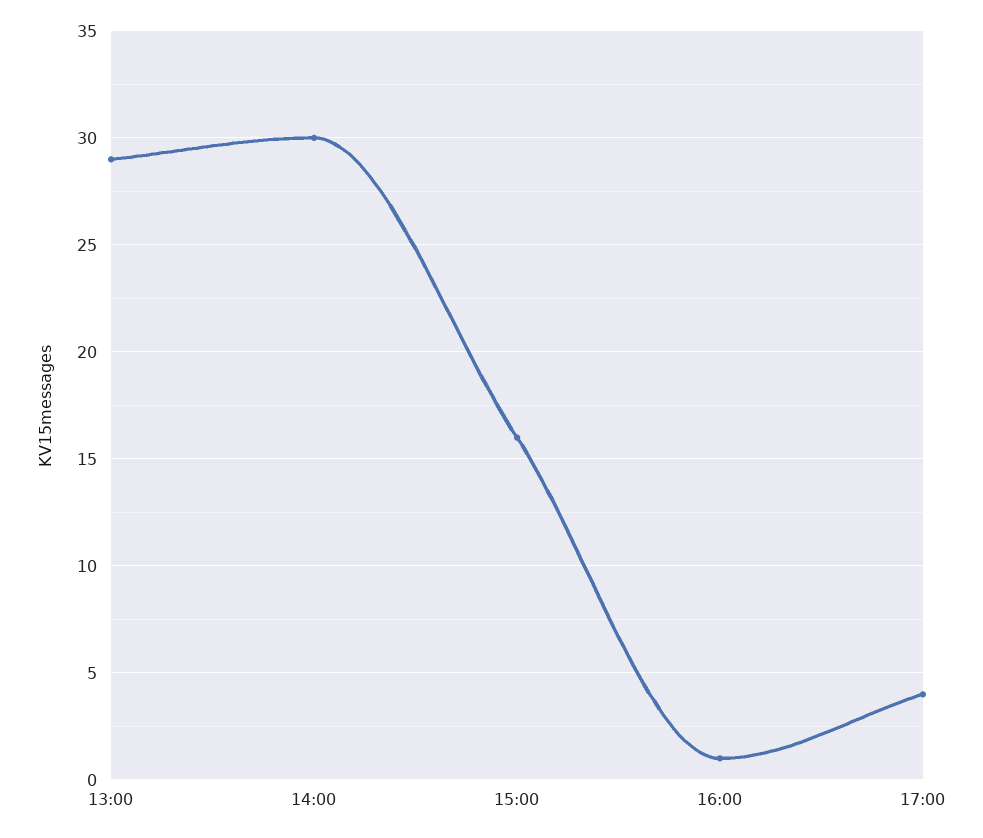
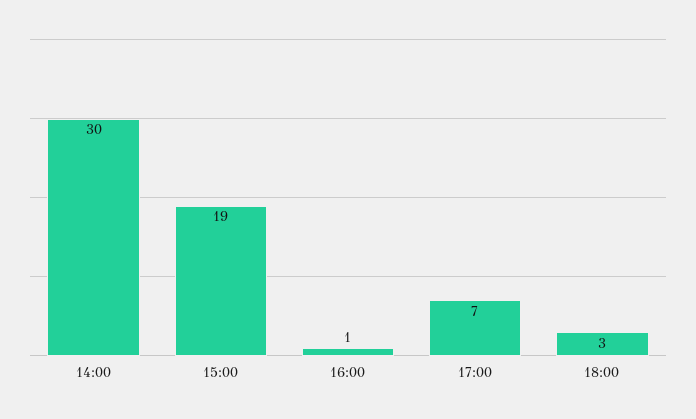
13:00: 29 -> none
15:00: 16 -> 19
17:00: 4 -> 7
18:00: none -> 3

